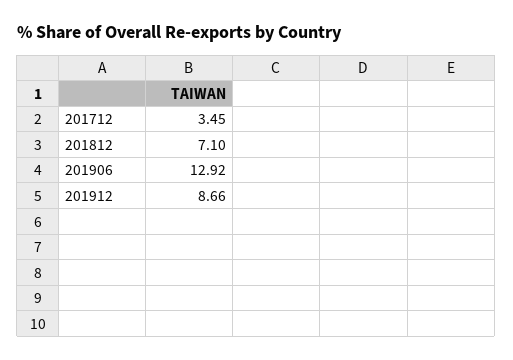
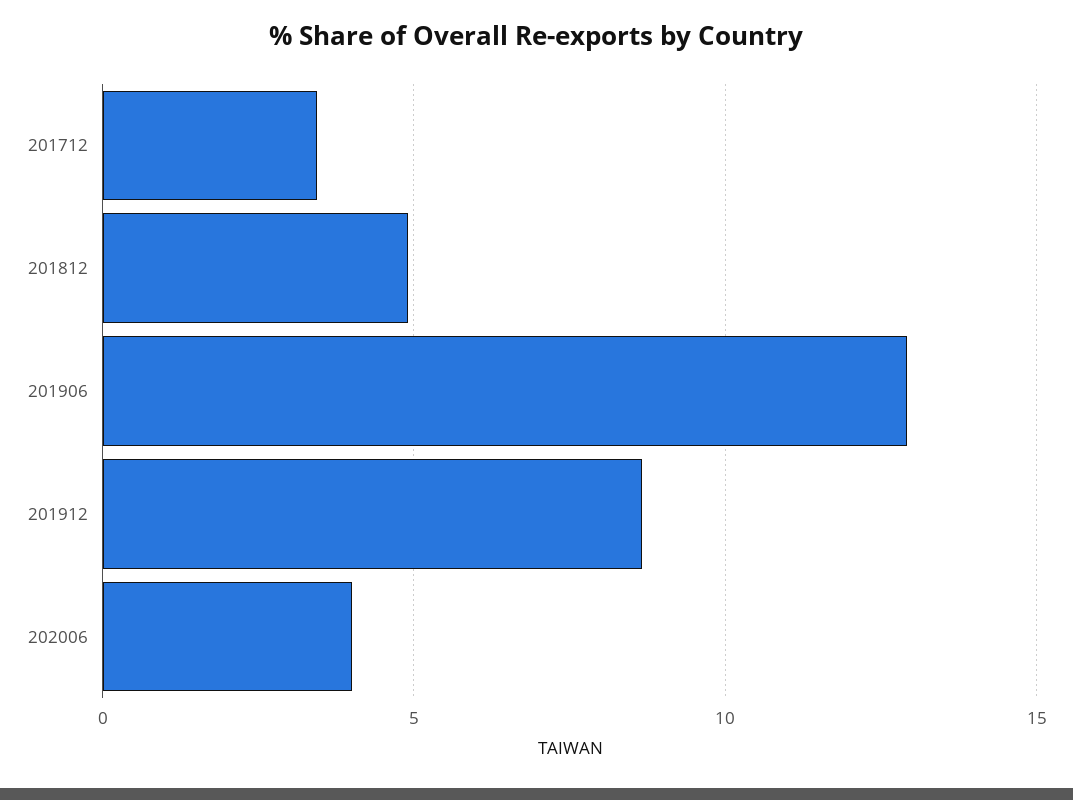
201812: 7.1 -> 5
202006: none -> 4

